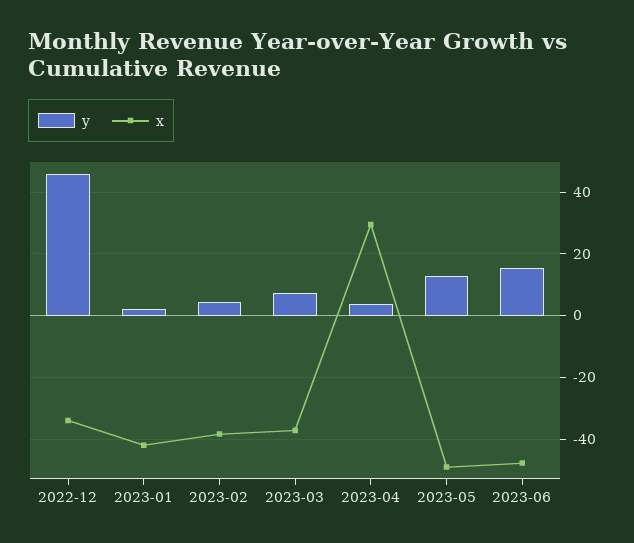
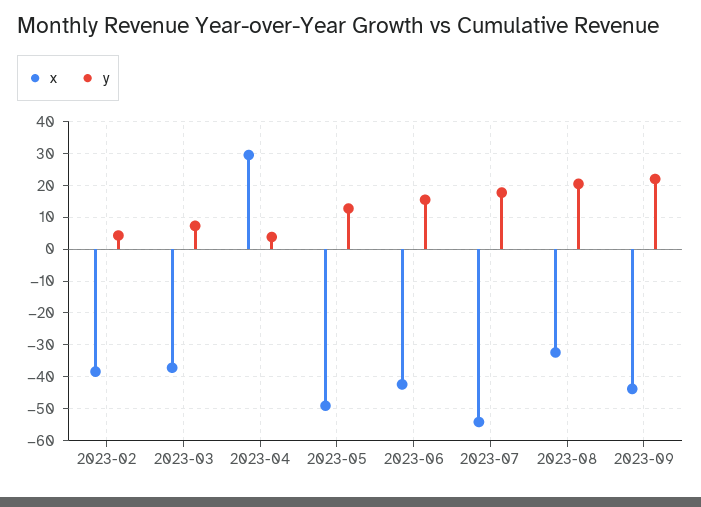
y, 2022-12: 46 -> none
x, 2022-12: -34 -> none
y, 2023-01: 2 -> none
x, 2023-01: -42 -> none
x, 2023-06: -48 -> -42
x, 2023-07: none -> -54
y, 2023-07: none -> 18
x, 2023-08: none -> -32
y, 2023-08: none -> 20
x, 2023-09: none -> -44
y, 2023-09: none -> 22

